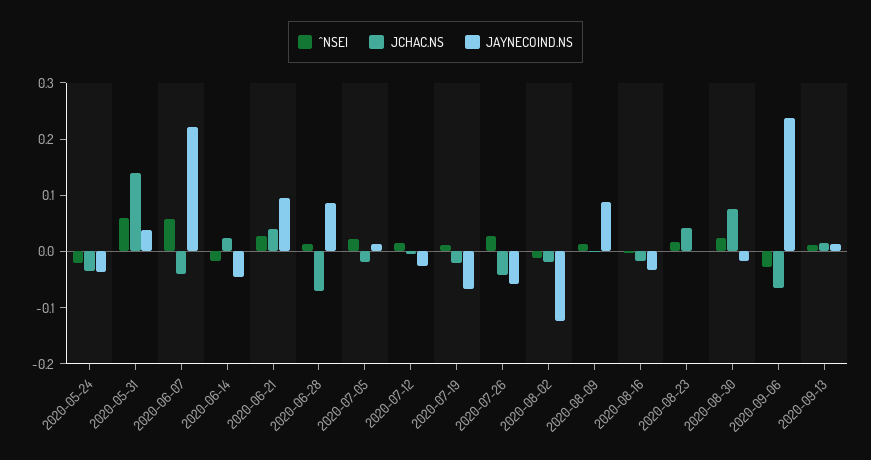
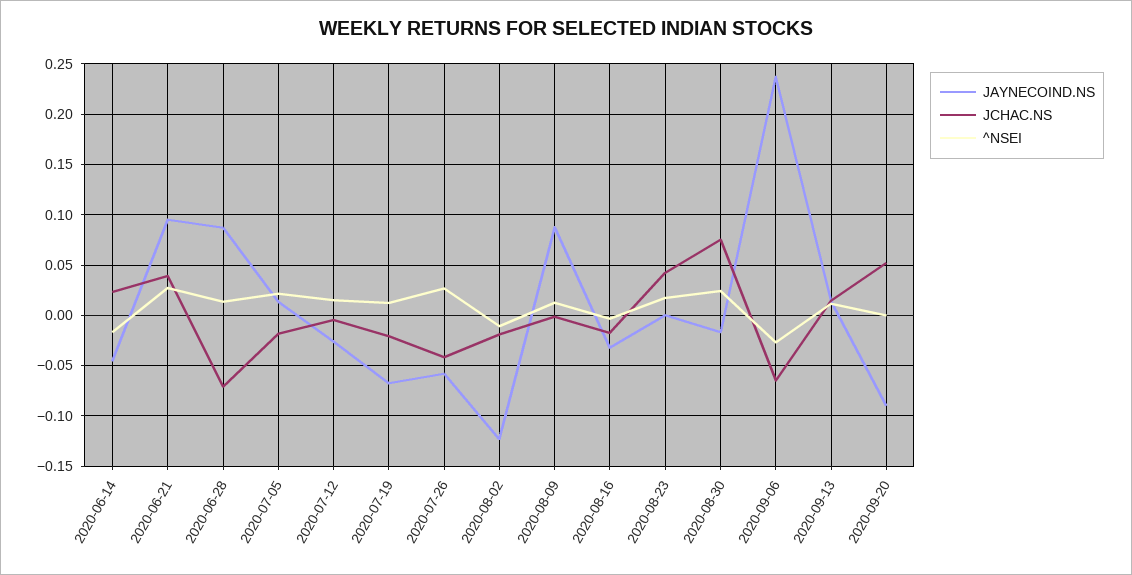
^NSEI, 2020-05-24: -0.02 -> none
JCHAC.NS, 2020-05-24: -0.04 -> none
JAYNECOIND.NS, 2020-05-24: -0.04 -> none
^NSEI, 2020-05-31: 0.06 -> none
JCHAC.NS, 2020-05-31: 0.14 -> none
JAYNECOIND.NS, 2020-05-31: 0.04 -> none
^NSEI, 2020-06-07: 0.06 -> none
JCHAC.NS, 2020-06-07: -0.04 -> none
JAYNECOIND.NS, 2020-06-07: 0.22 -> none
JAYNECOIND.NS, 2020-09-20: none -> -0.09
JCHAC.NS, 2020-09-20: none -> 0.05
^NSEI, 2020-09-20: none -> 0

